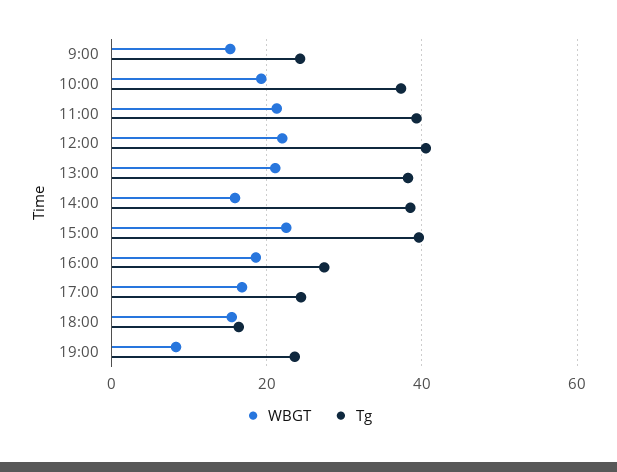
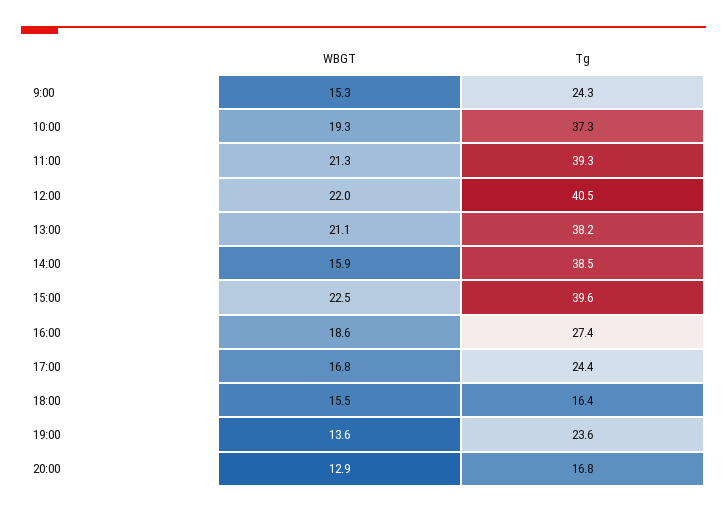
WBGT, 19:00: 8 -> 13.6
WBGT, 20:00: none -> 12.9
Tg, 20:00: none -> 16.8

